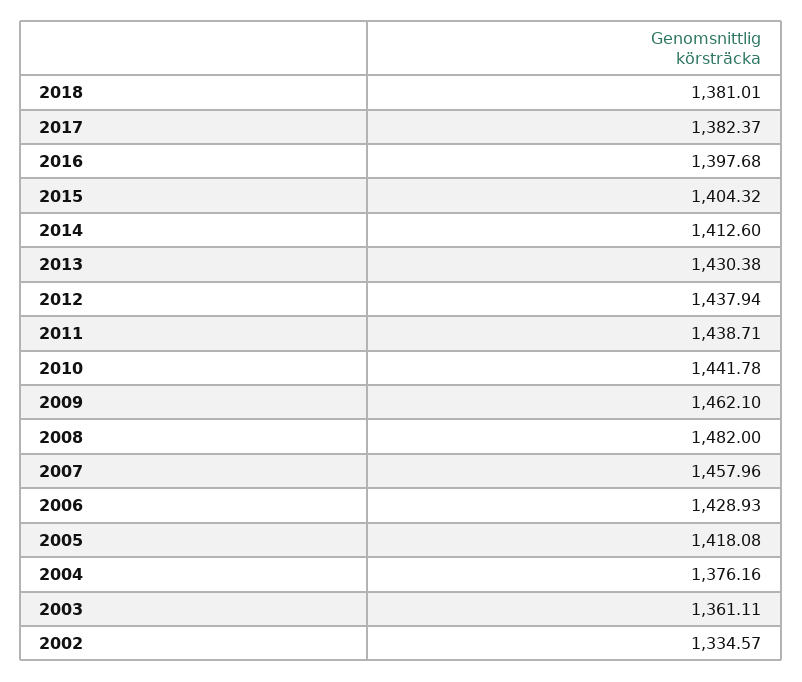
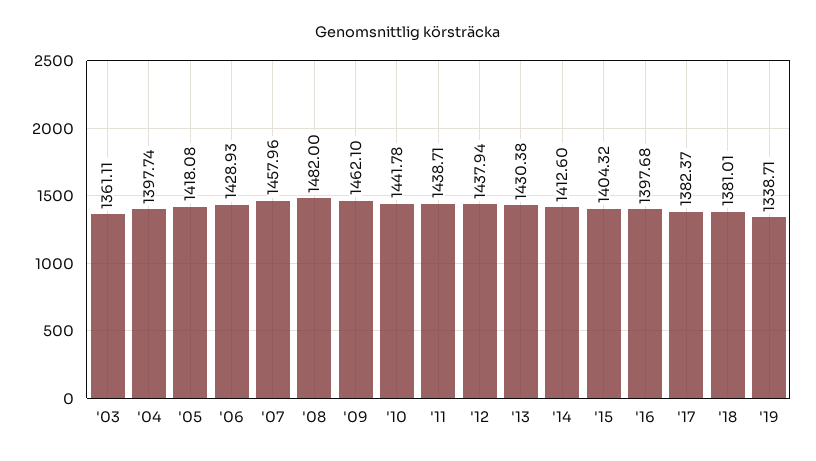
2004: 1376.16 -> 1397.74
2002: 1334.57 -> none
'19: none -> 1338.71

